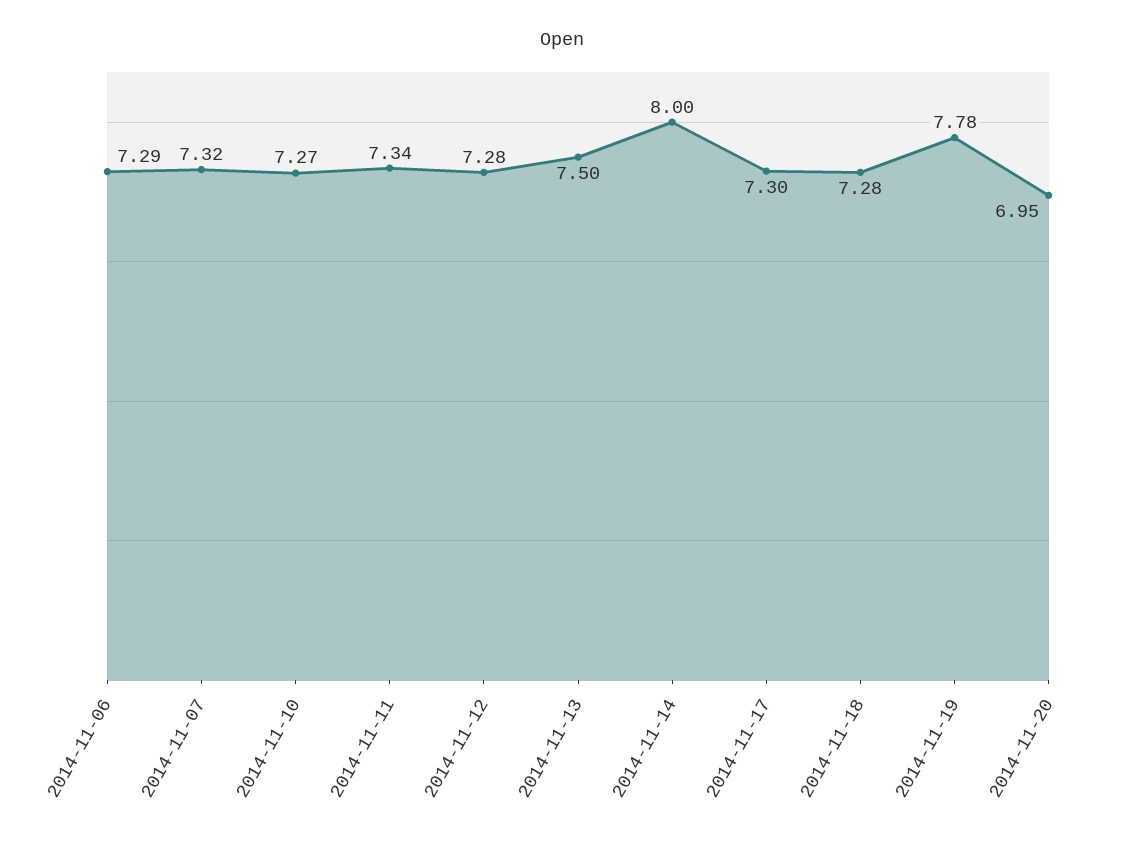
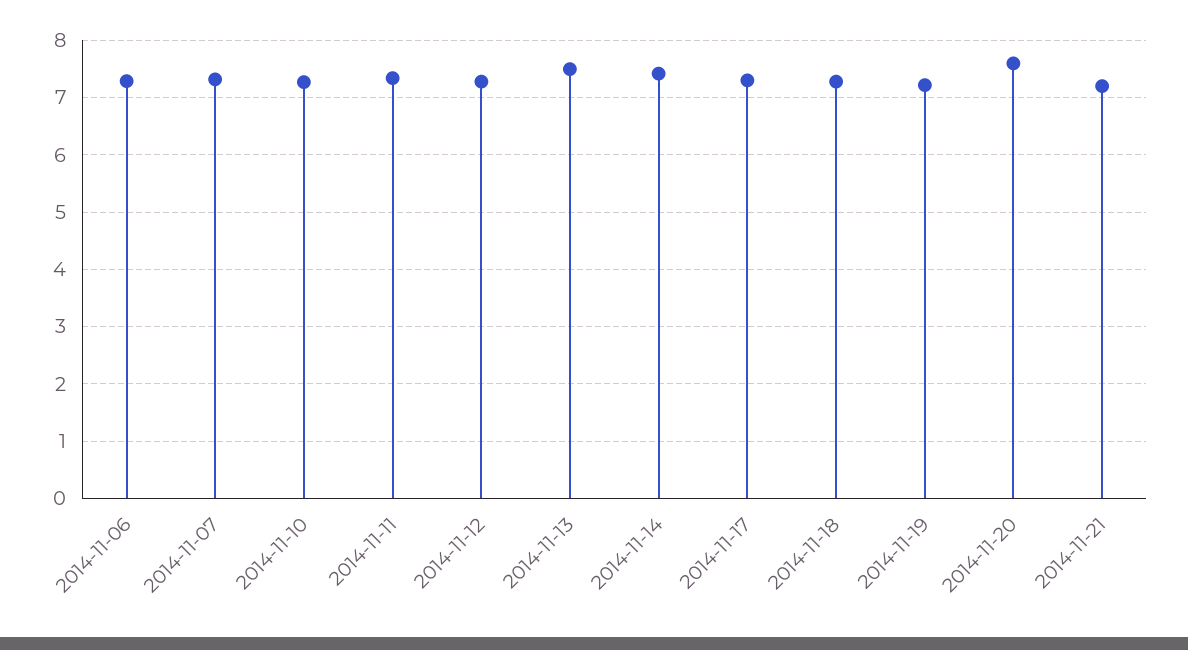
2014-11-14: 8 -> 7.4
2014-11-19: 7.78 -> 7.2
2014-11-20: 6.95 -> 7.6
2014-11-21: none -> 7.2

